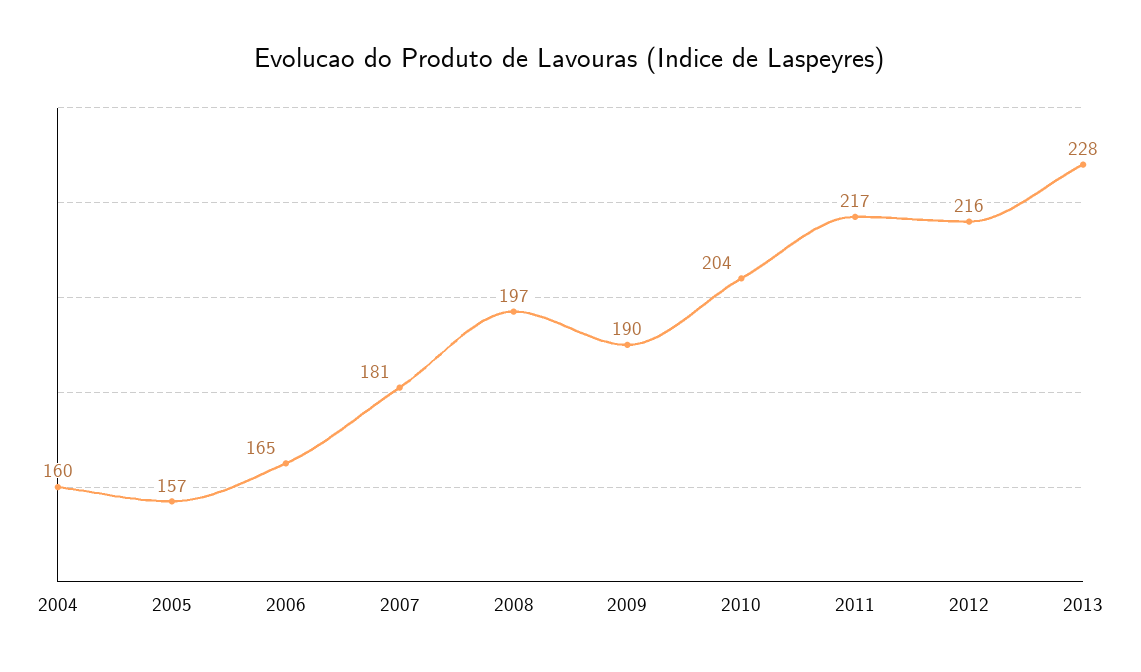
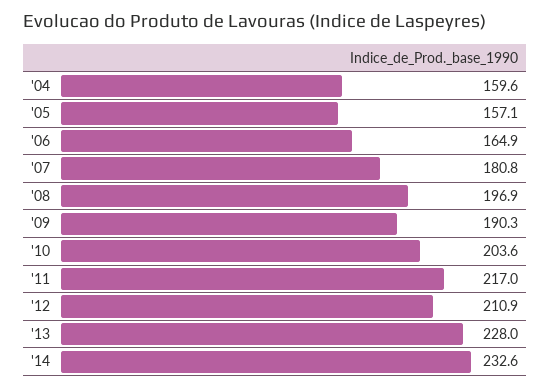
2012: 216 -> 210.9
'14: none -> 232.6

